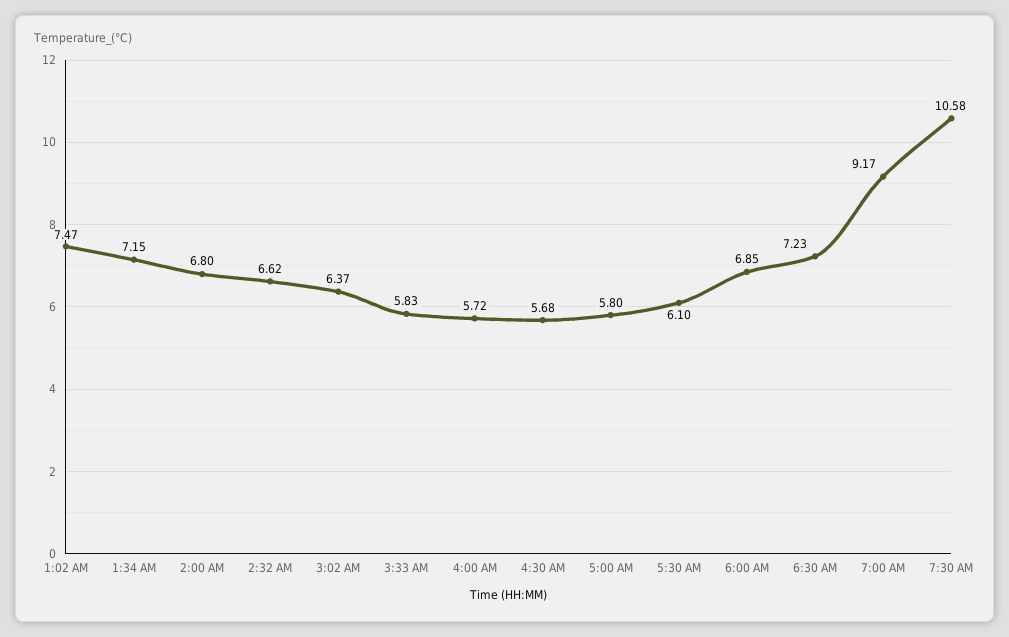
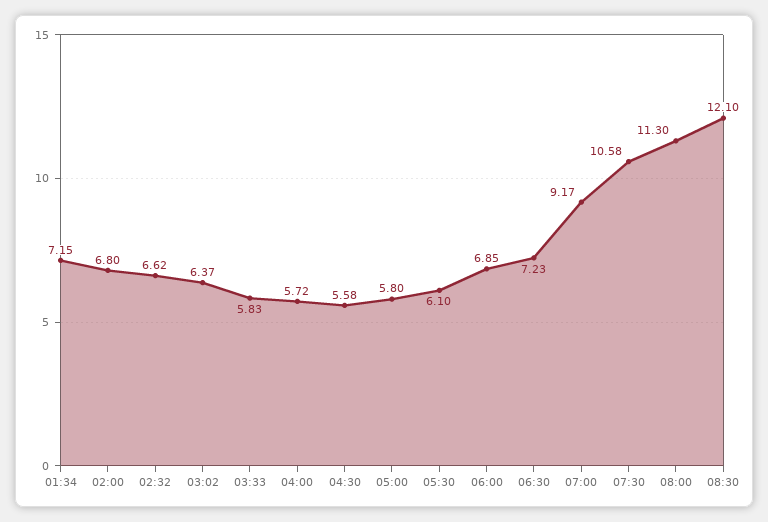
1:02 AM: 7.47 -> none
4:30 AM: 5.68 -> 5.58
08:00: none -> 11.3
08:30: none -> 12.1

